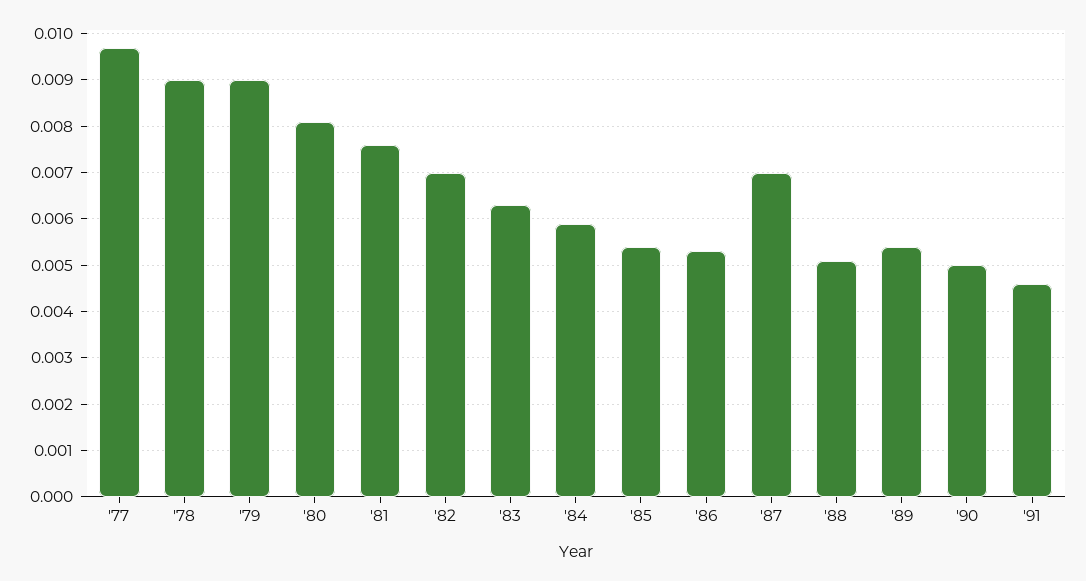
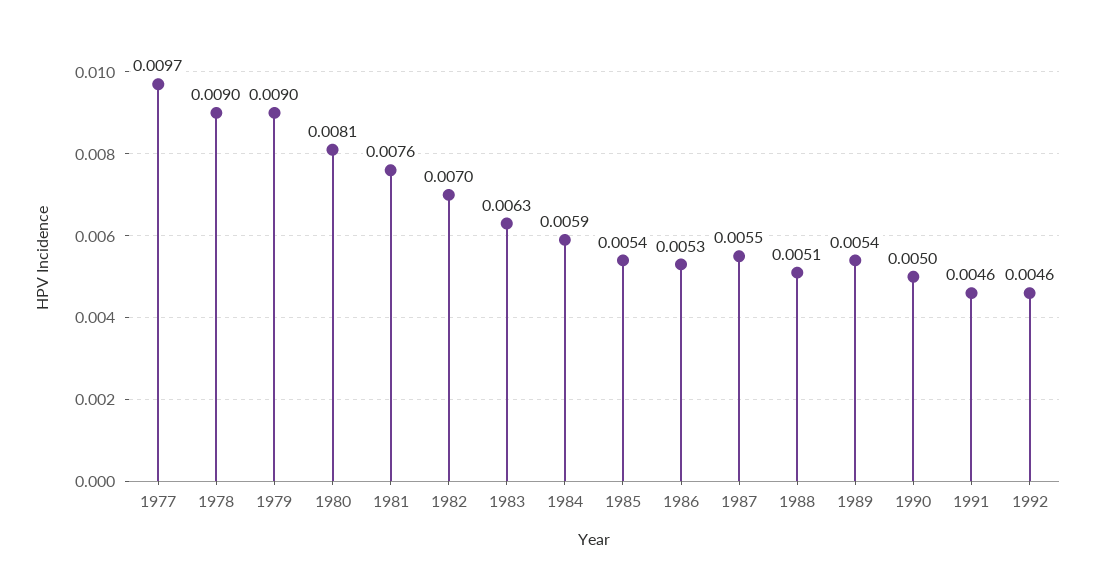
'87: 0.007 -> 0.0055
1992: none -> 0.0046

